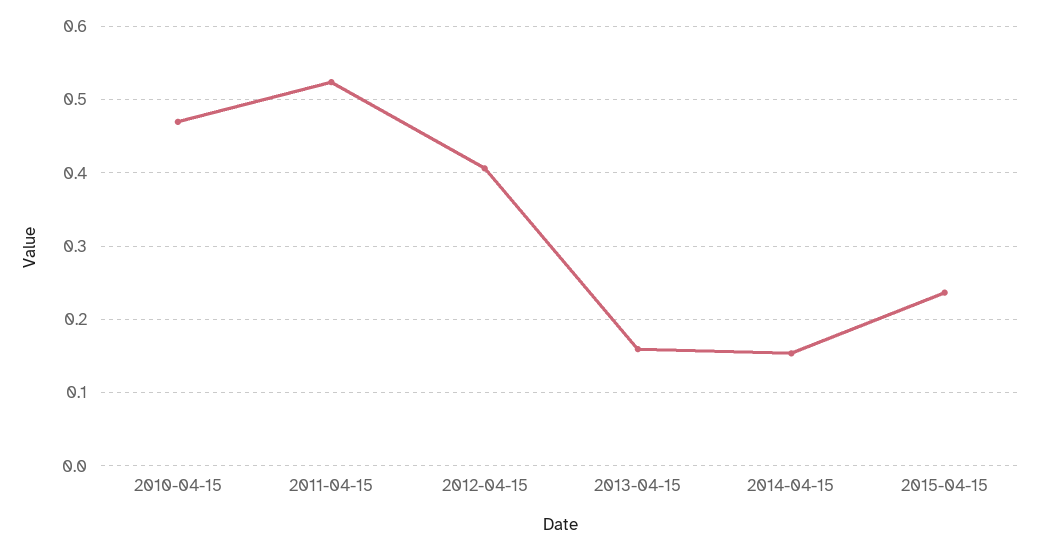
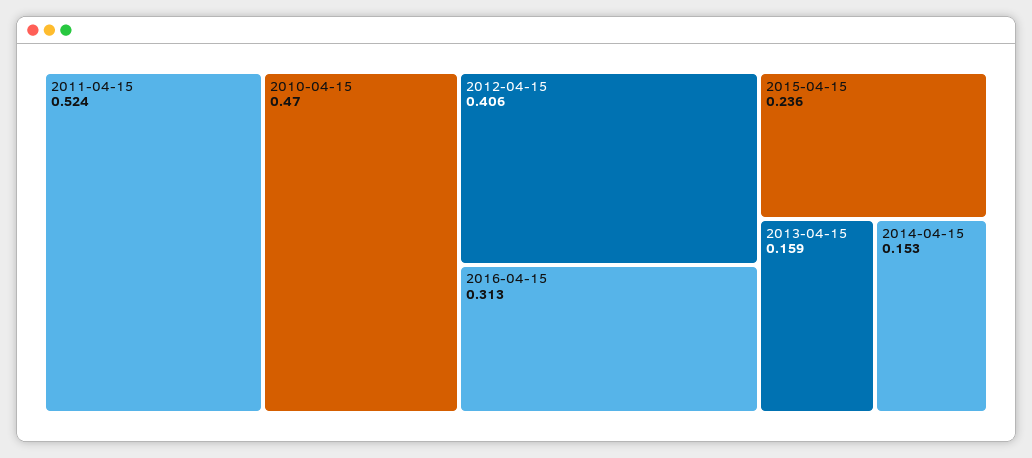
2016-04-15: none -> 0.313

